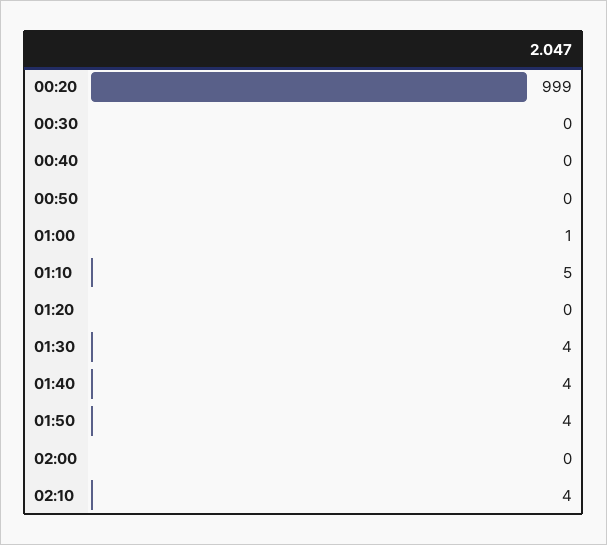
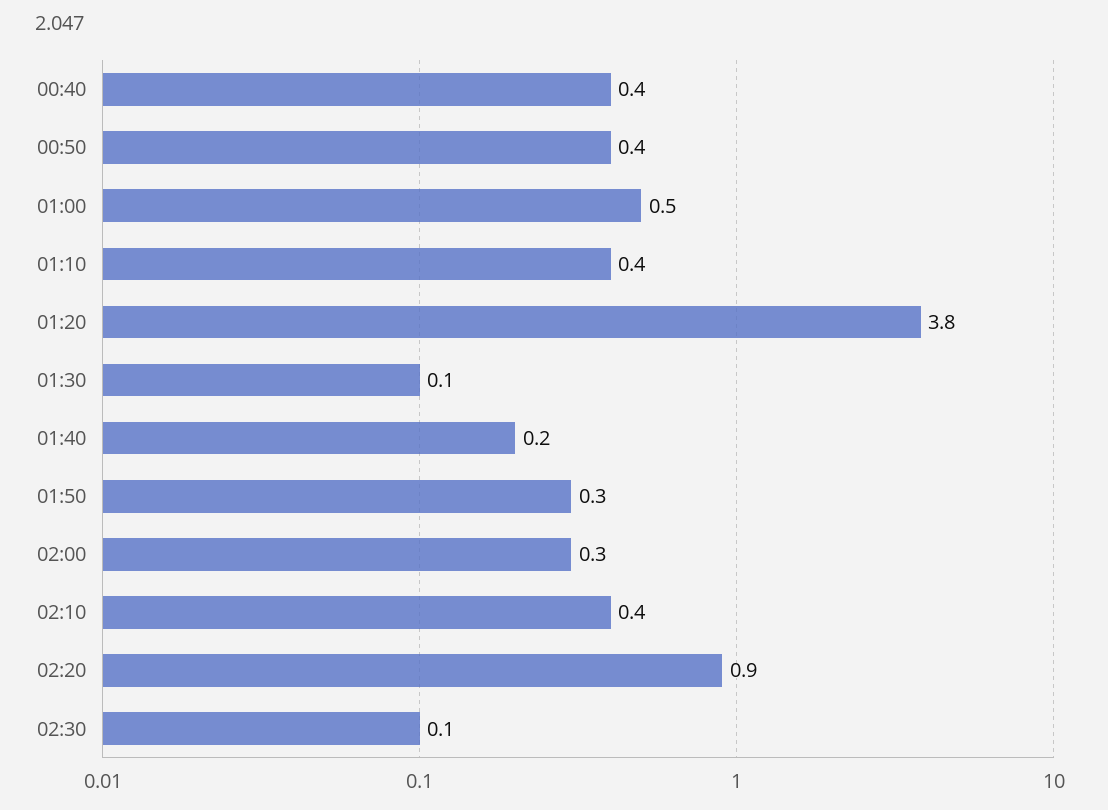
00:20: 999 -> none
00:30: 0 -> none
01:10: 5 -> 0.4
01:20: 0 -> 3.8
01:30: 4 -> 0.1
01:40: 4 -> 0.2
01:50: 4 -> 0.3
02:10: 4 -> 0.4
02:20: none -> 0.9
02:30: none -> 0.1

